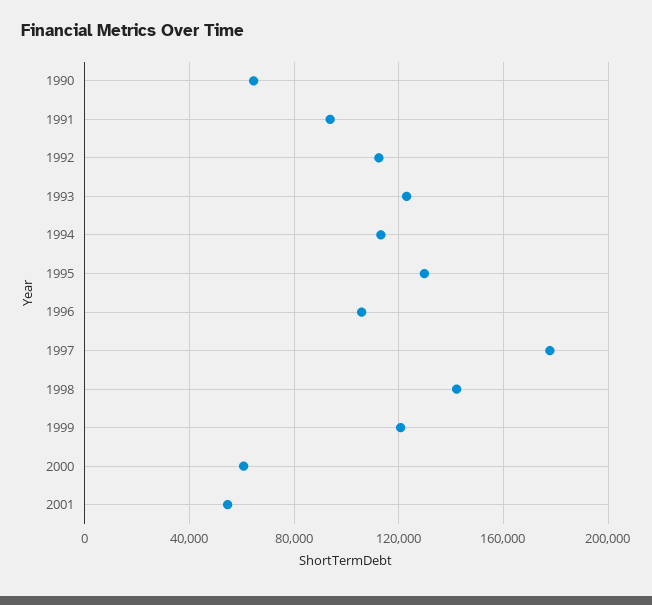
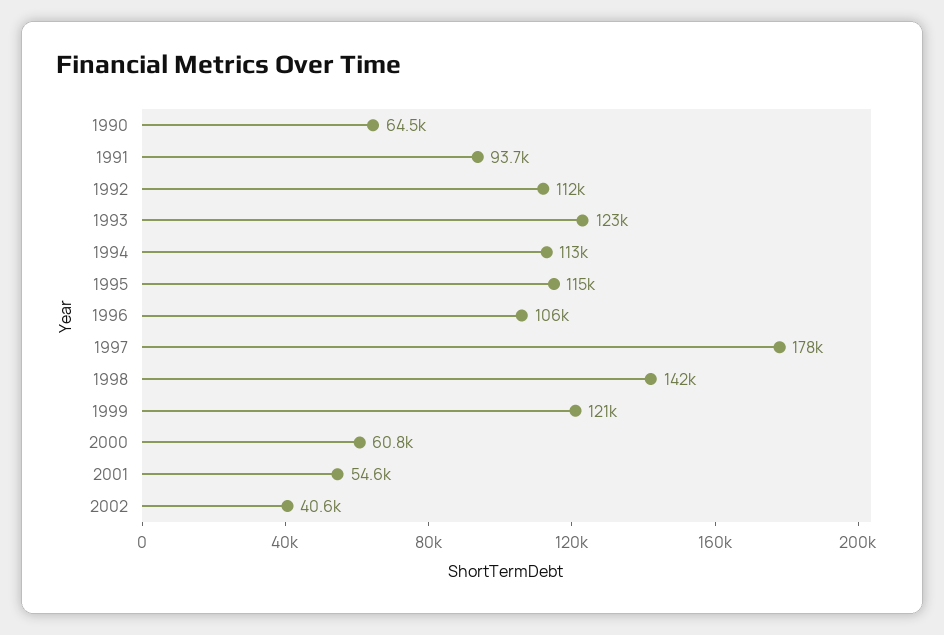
1995: 130000 -> 115000
2002: none -> 40600

